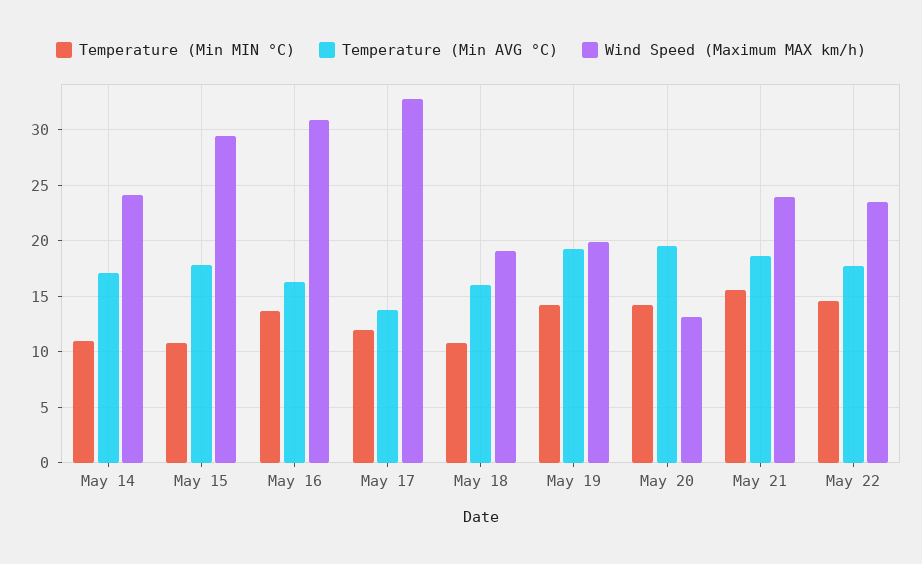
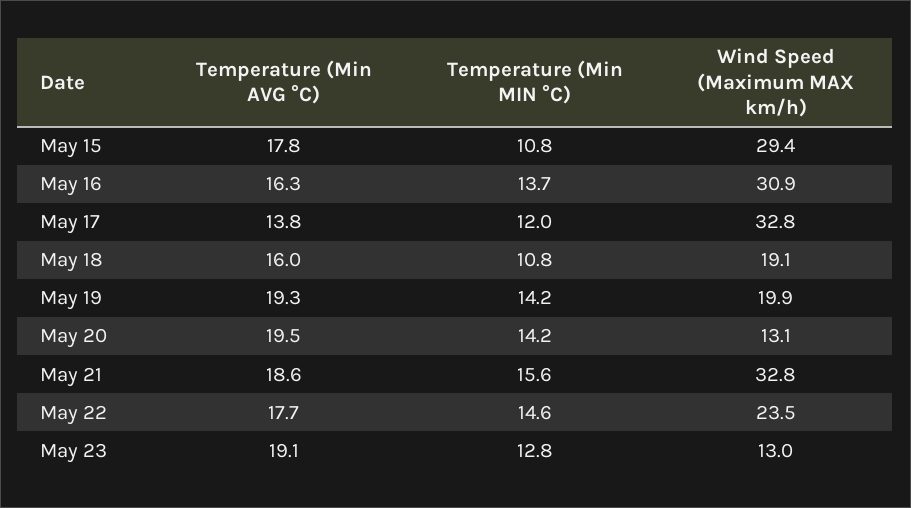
Temperature (Min MIN °C), May 14: 11 -> none
Temperature (Min AVG °C), May 14: 17 -> none
Wind Speed (Maximum MAX km/h), May 14: 24 -> none
Wind Speed (Maximum MAX km/h), May 21: 24 -> 32.8
Temperature (Min AVG °C), May 23: none -> 19.1
Temperature (Min MIN °C), May 23: none -> 12.8
Wind Speed (Maximum MAX km/h), May 23: none -> 13

